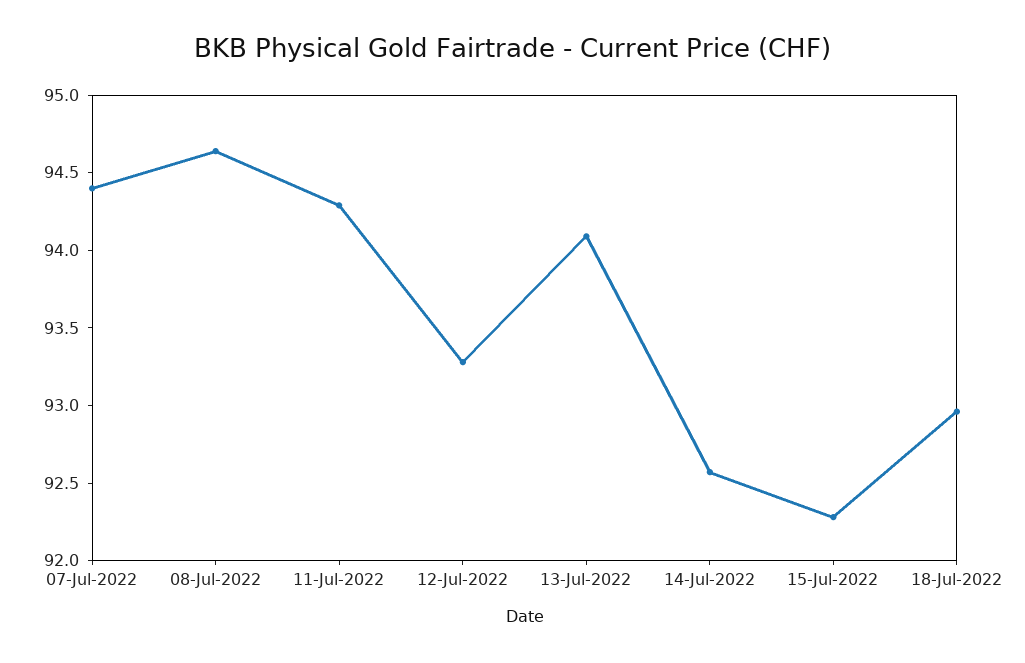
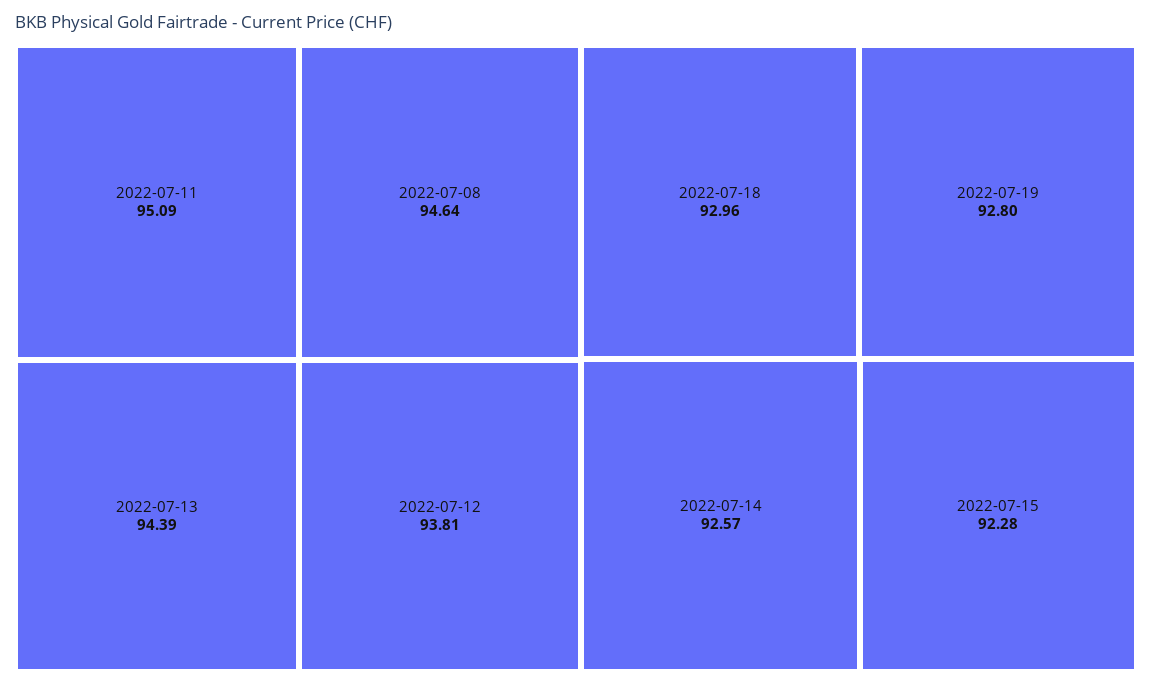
07-Jul-2022: 94.4 -> none
11-Jul-2022: 94.3 -> 95.09
12-Jul-2022: 93.3 -> 93.81
13-Jul-2022: 94.1 -> 94.39
2022-07-19: none -> 92.8

